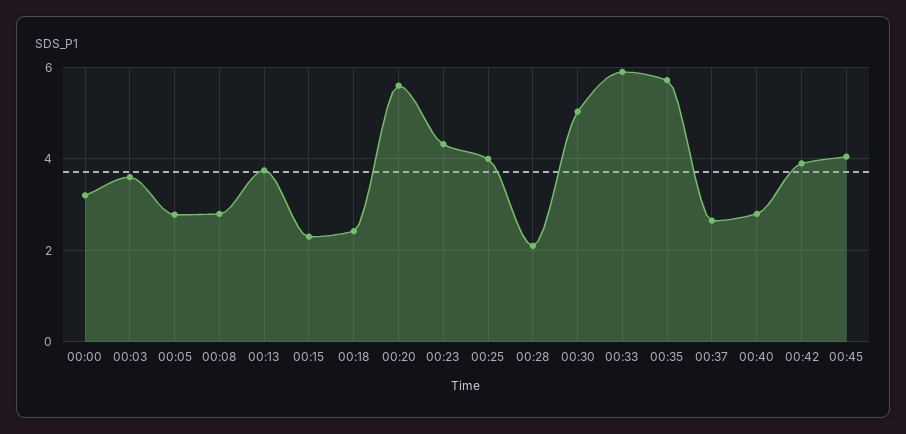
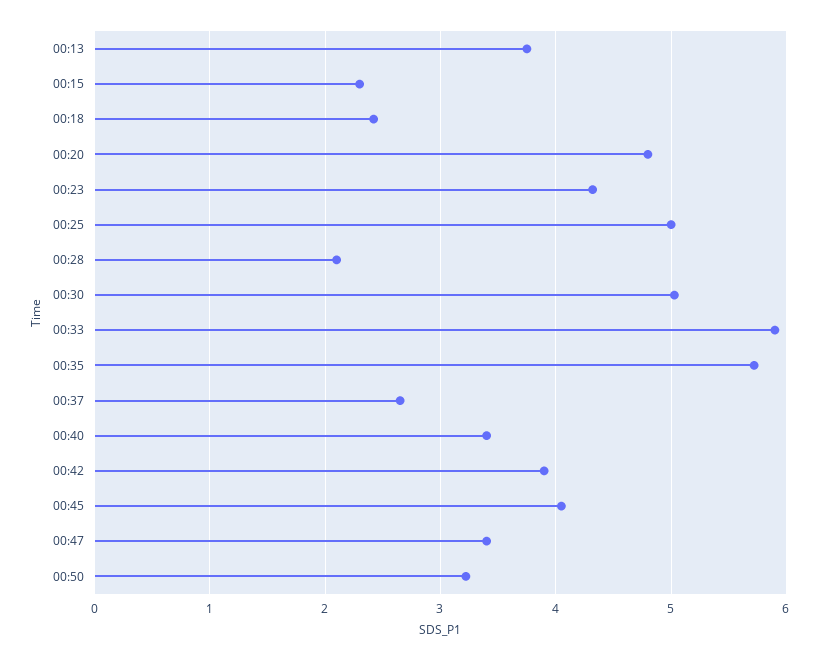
00:00: 3.2 -> none
00:03: 3.6 -> none
00:05: 2.8 -> none
00:08: 2.8 -> none
00:20: 5.6 -> 4.8
00:25: 4 -> 5
00:40: 2.8 -> 3.4
00:47: none -> 3.4
00:50: none -> 3.2

